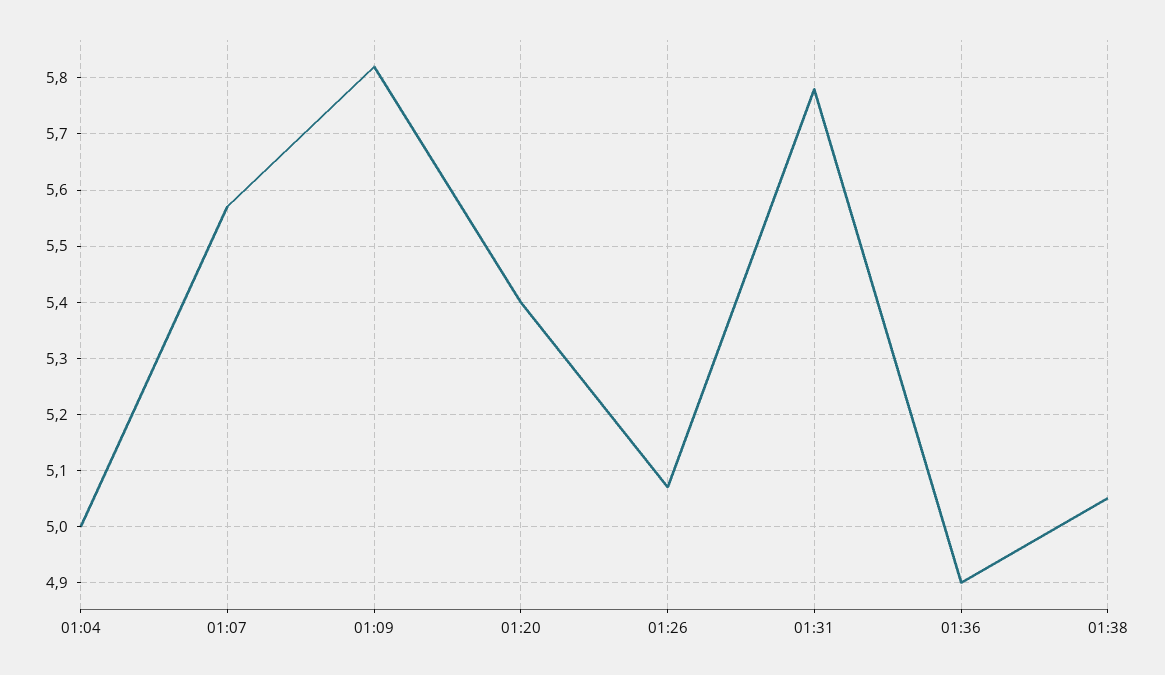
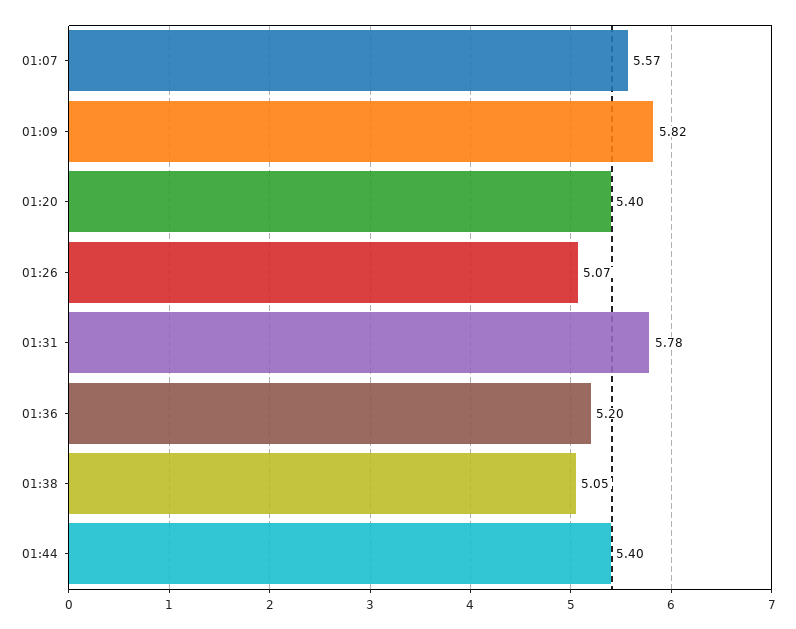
01:04: 5 -> none
01:36: 4.9 -> 5.2
01:44: none -> 5.4

